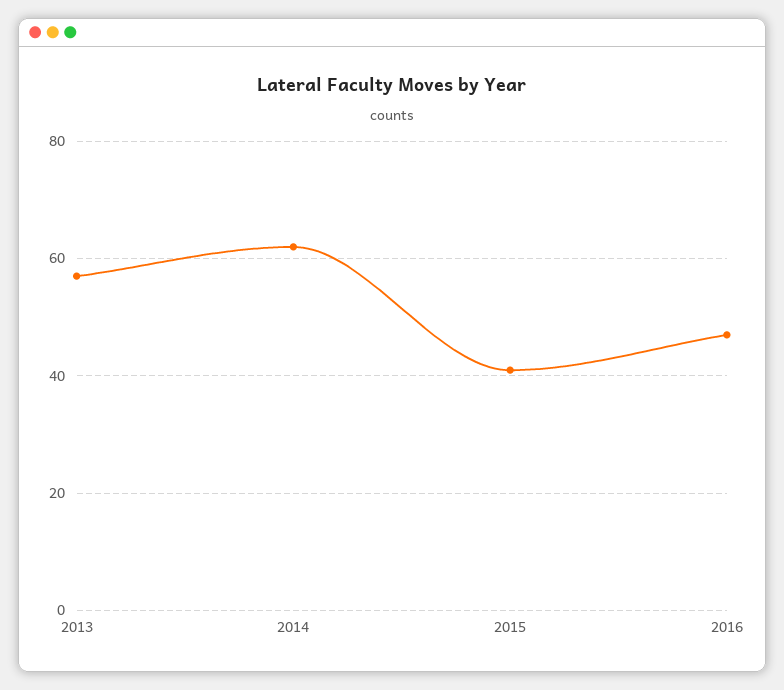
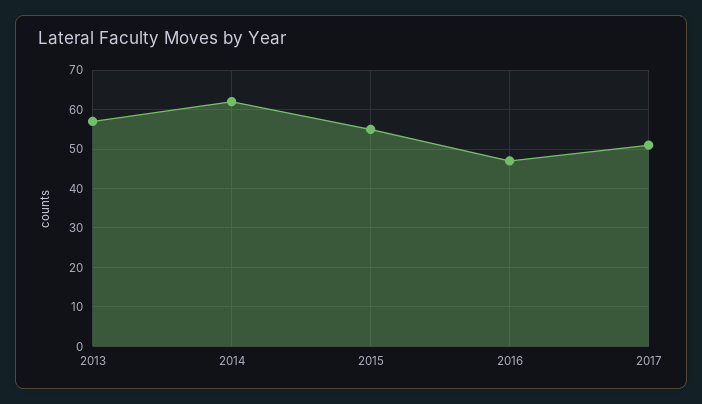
2015: 40 -> 55
2017: none -> 50

